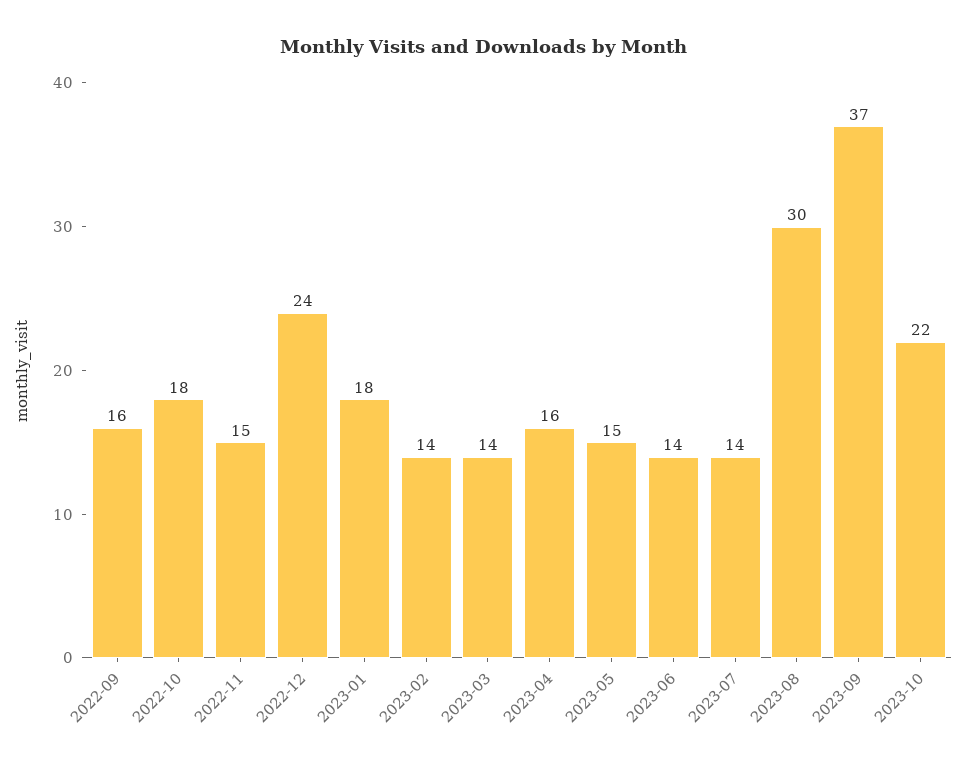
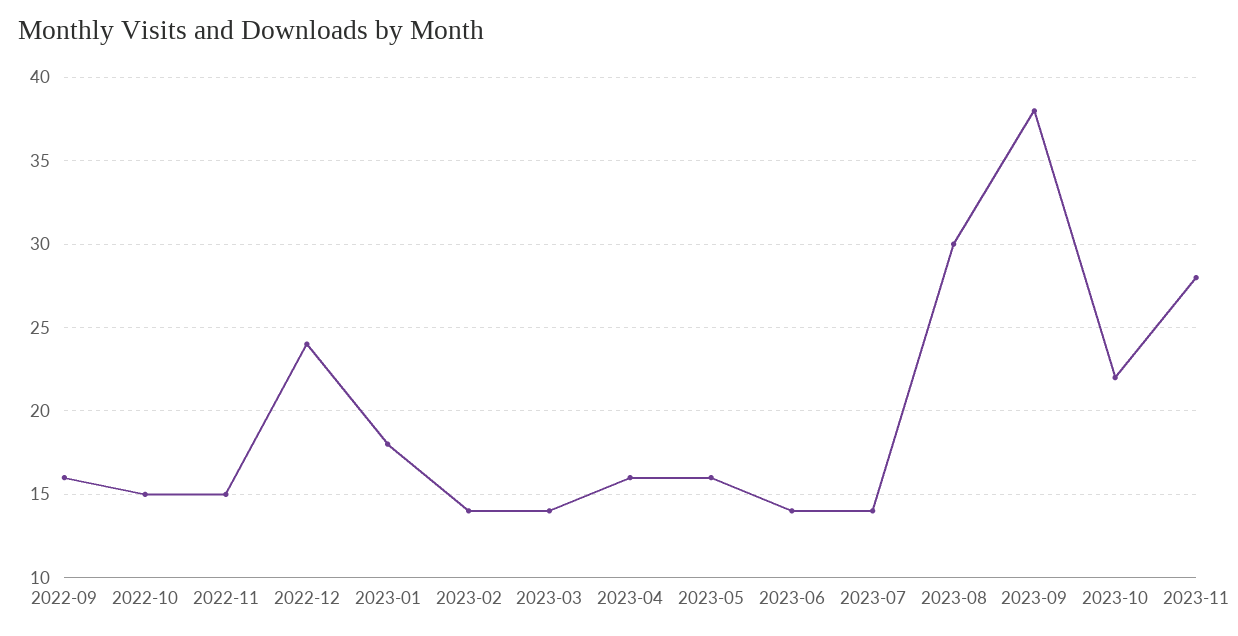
2022-10: 18 -> 15
2023-05: 15 -> 16
2023-09: 37 -> 38
2023-11: none -> 28

